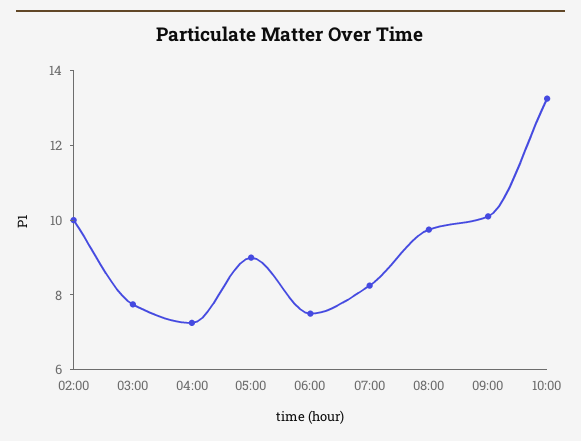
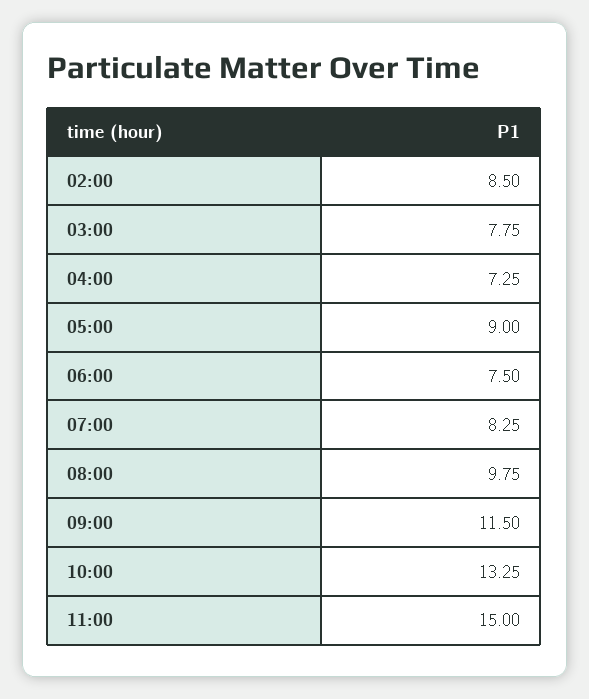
02:00: 10 -> 8.5
09:00: 10 -> 11.5
11:00: none -> 15

